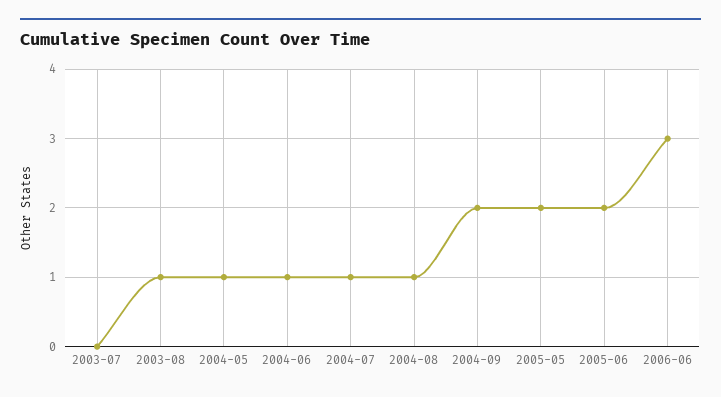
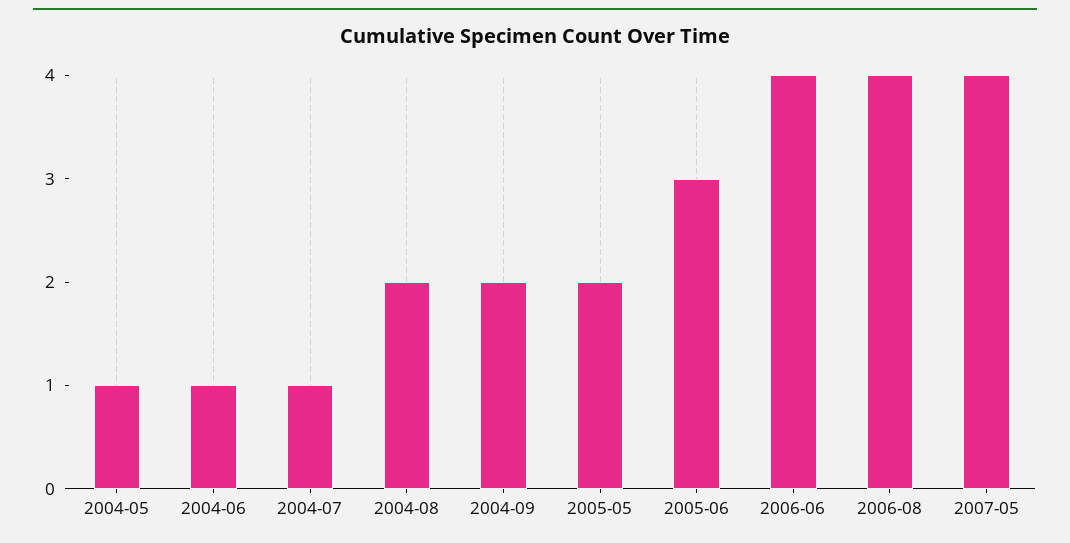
2003-07: 0 -> none
2003-08: 1 -> none
2004-08: 1 -> 2
2005-06: 2 -> 3
2006-06: 3 -> 4
2006-08: none -> 4
2007-05: none -> 4

